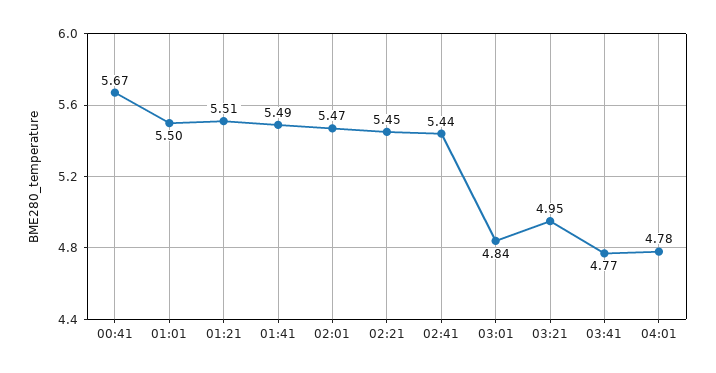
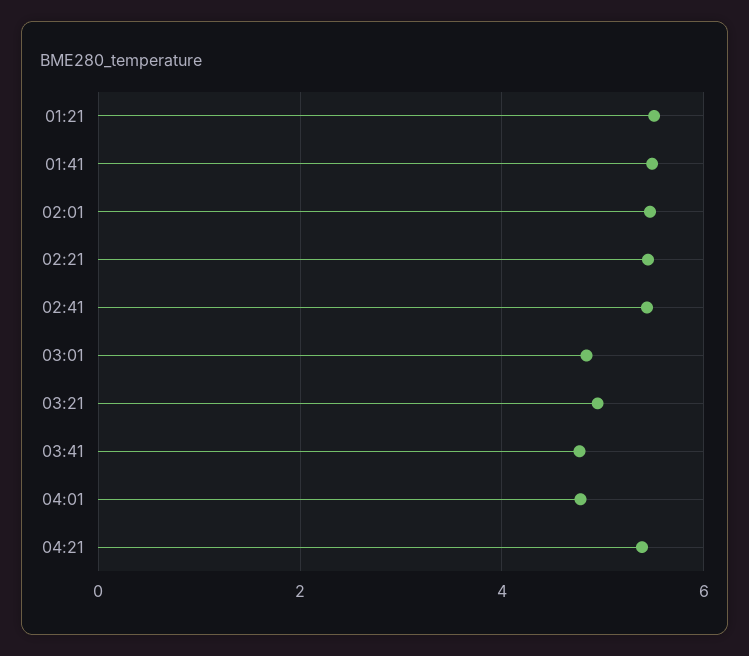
00:41: 5.67 -> none
01:01: 5.5 -> none
04:21: none -> 5.4

